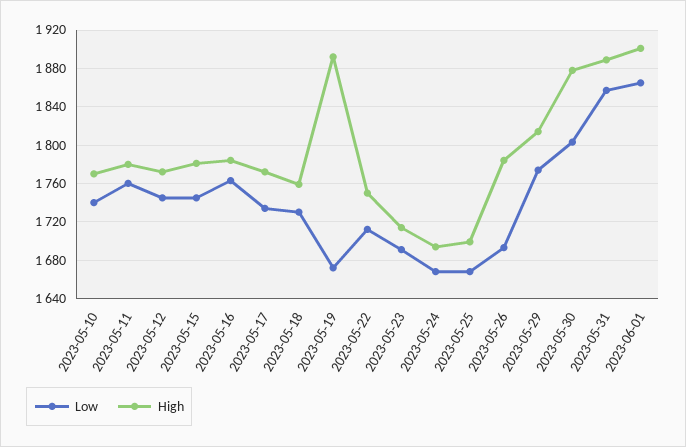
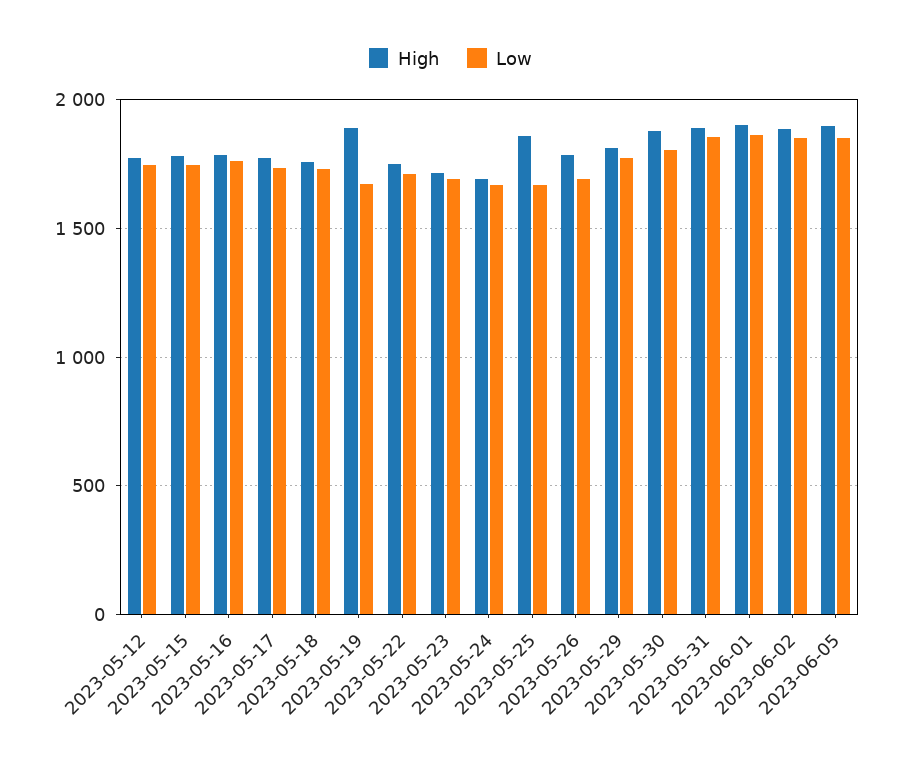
Low, 2023-05-10: 1740 -> none
High, 2023-05-10: 1770 -> none
Low, 2023-05-11: 1760 -> none
High, 2023-05-11: 1780 -> none
High, 2023-05-25: 1700 -> 1850
High, 2023-06-02: none -> 1900
Low, 2023-06-02: none -> 1850
High, 2023-06-05: none -> 1900
Low, 2023-06-05: none -> 1850

